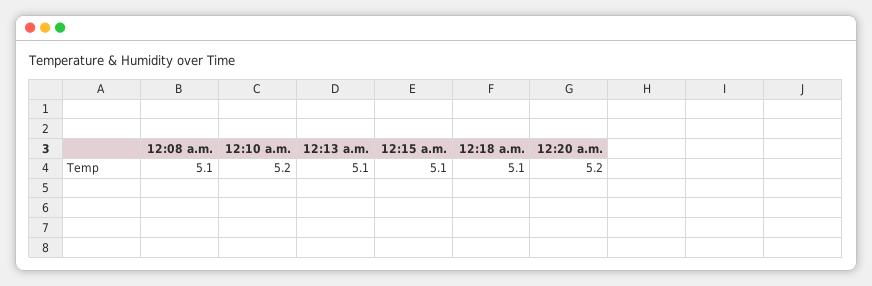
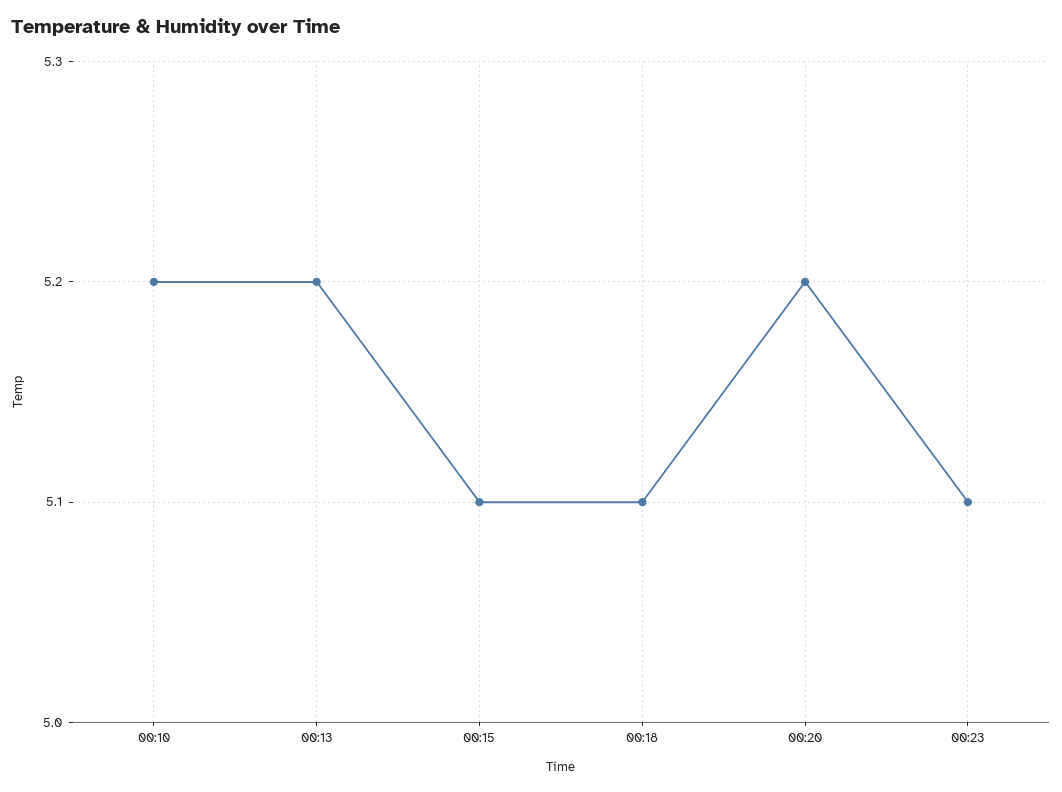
12:08 a.m.: 5.1 -> none
12:13 a.m.: 5.1 -> 5.2
00:23: none -> 5.1

